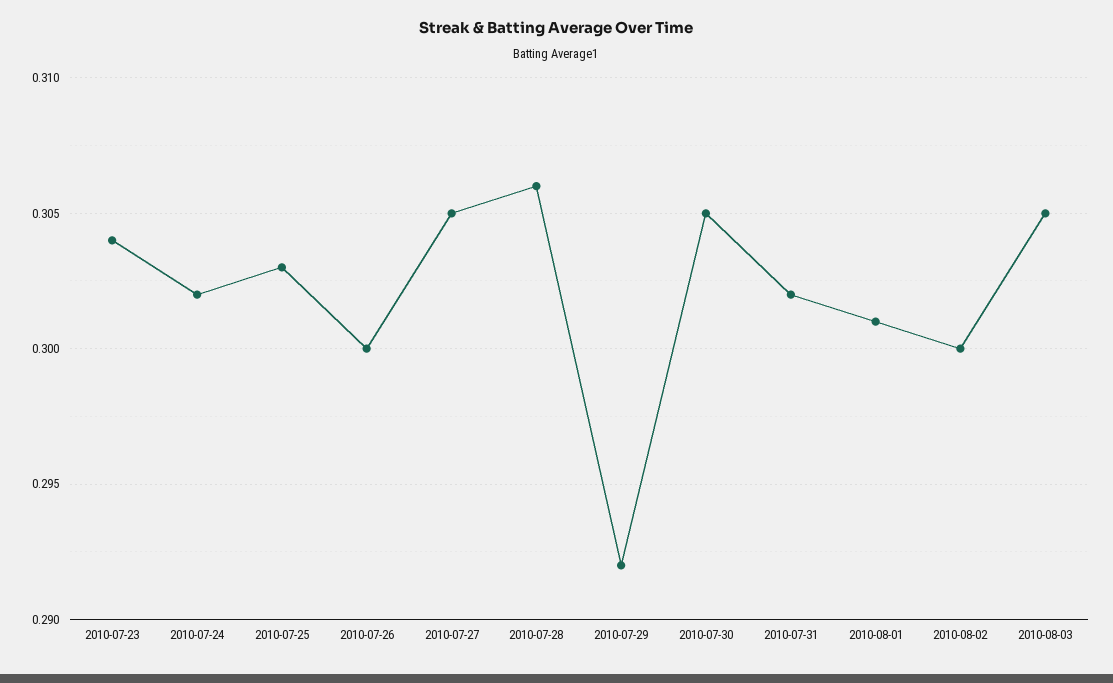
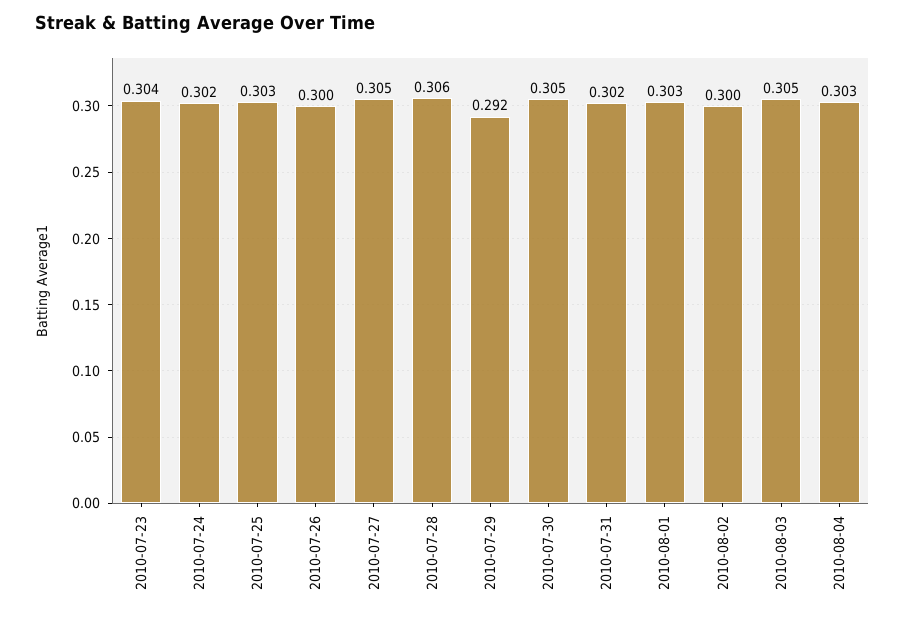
2010-08-01: 0.301 -> 0.303
2010-08-04: none -> 0.303

